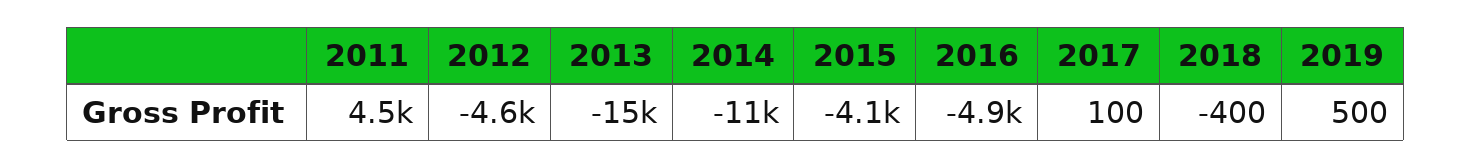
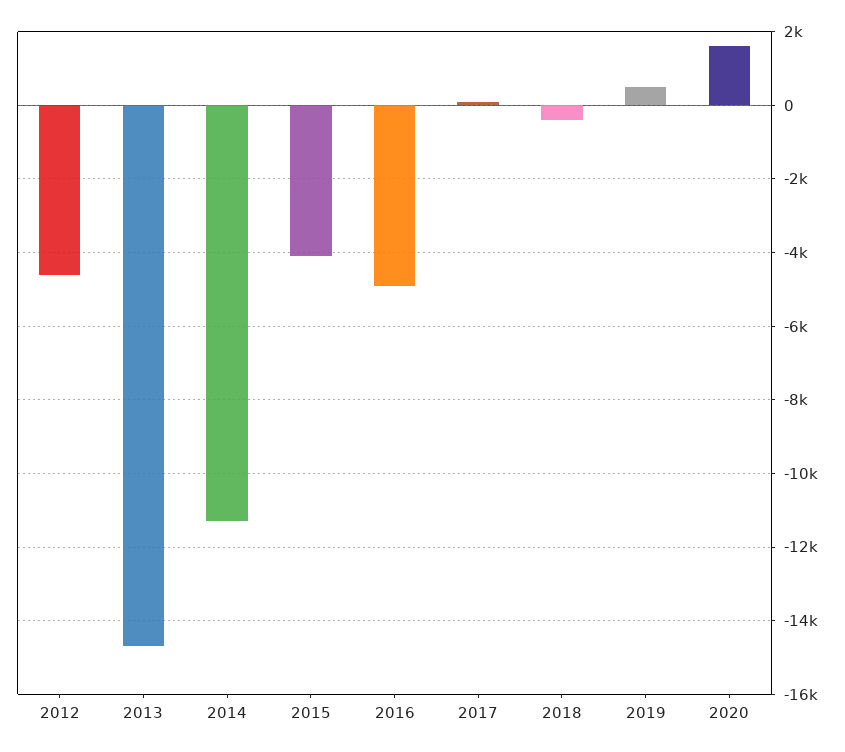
2011: 4500 -> none
2020: none -> 1600

